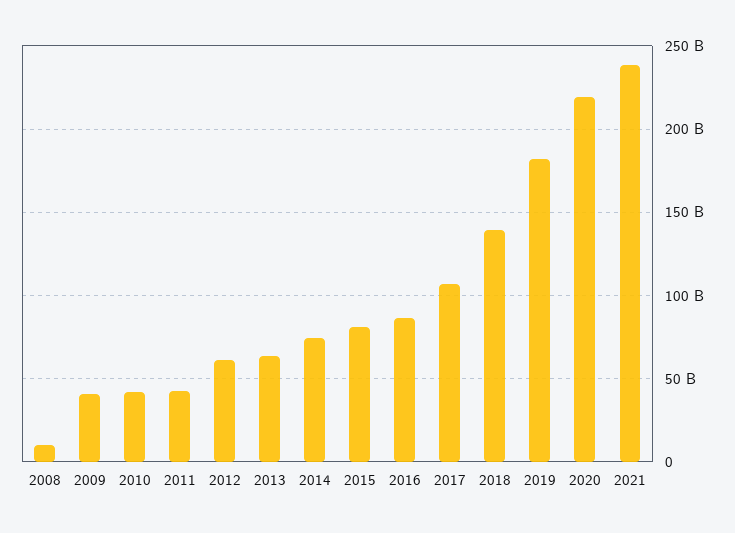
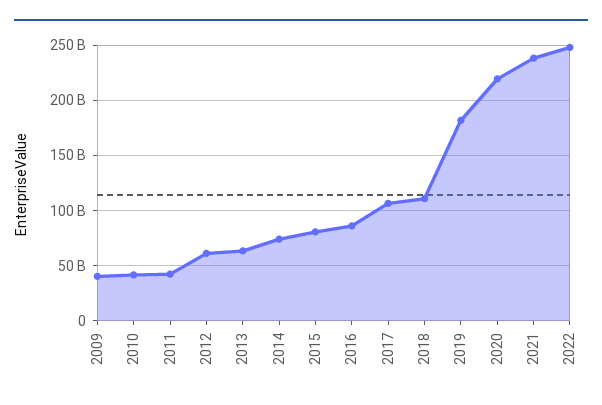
2008: 10000000000 -> none
2018: 140000000000 -> 110000000000
2022: none -> 250000000000

